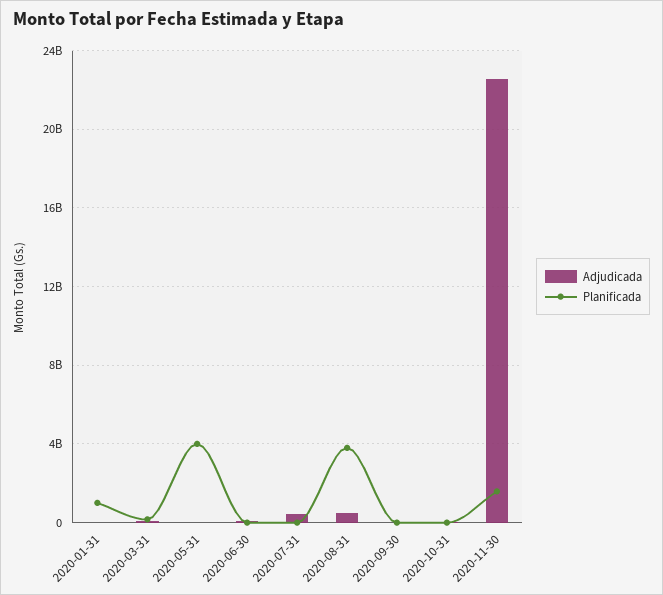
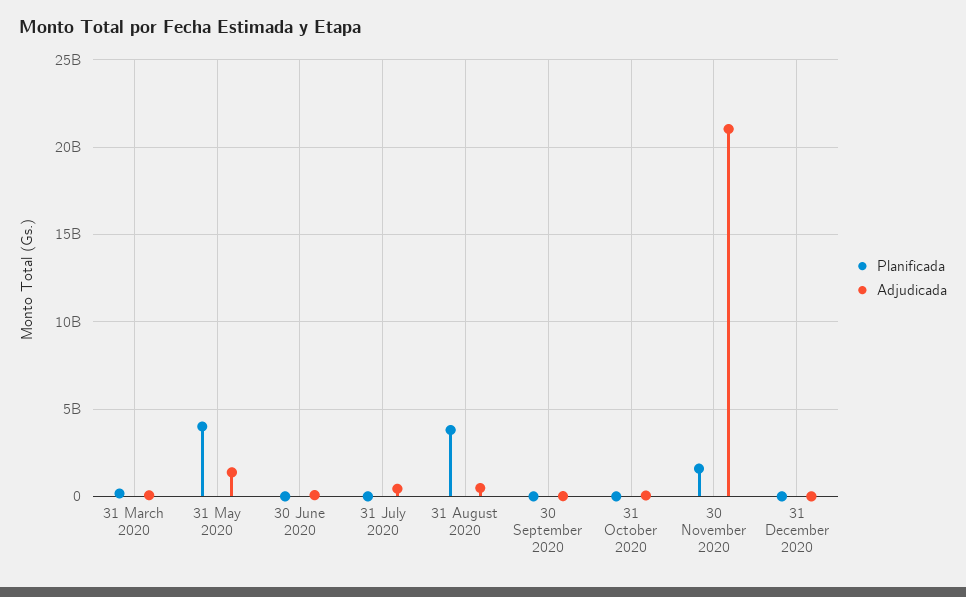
Adjudicada, 2020-01-31: 0 -> none
Planificada, 2020-01-31: 1000000000 -> none
Adjudicada, 2020-05-31: 0 -> 1500000000
Adjudicada, 2020-11-30: 22500000000 -> 21000000000
Planificada, 31 December 2020: none -> 0
Adjudicada, 31 December 2020: none -> 0

